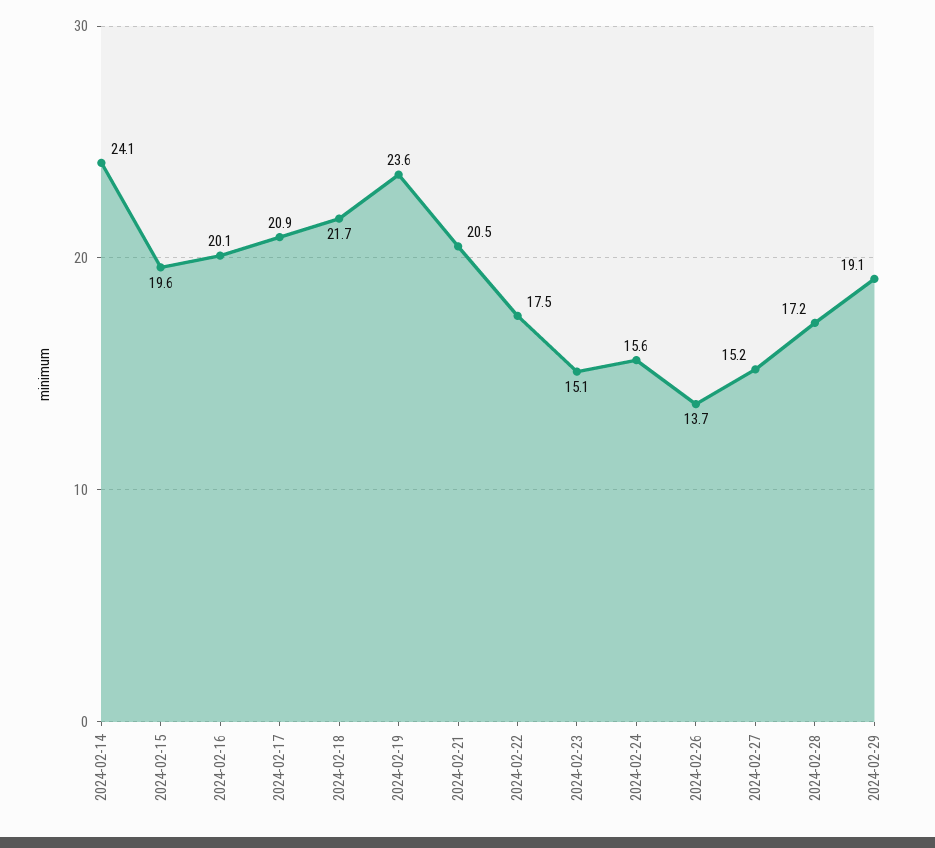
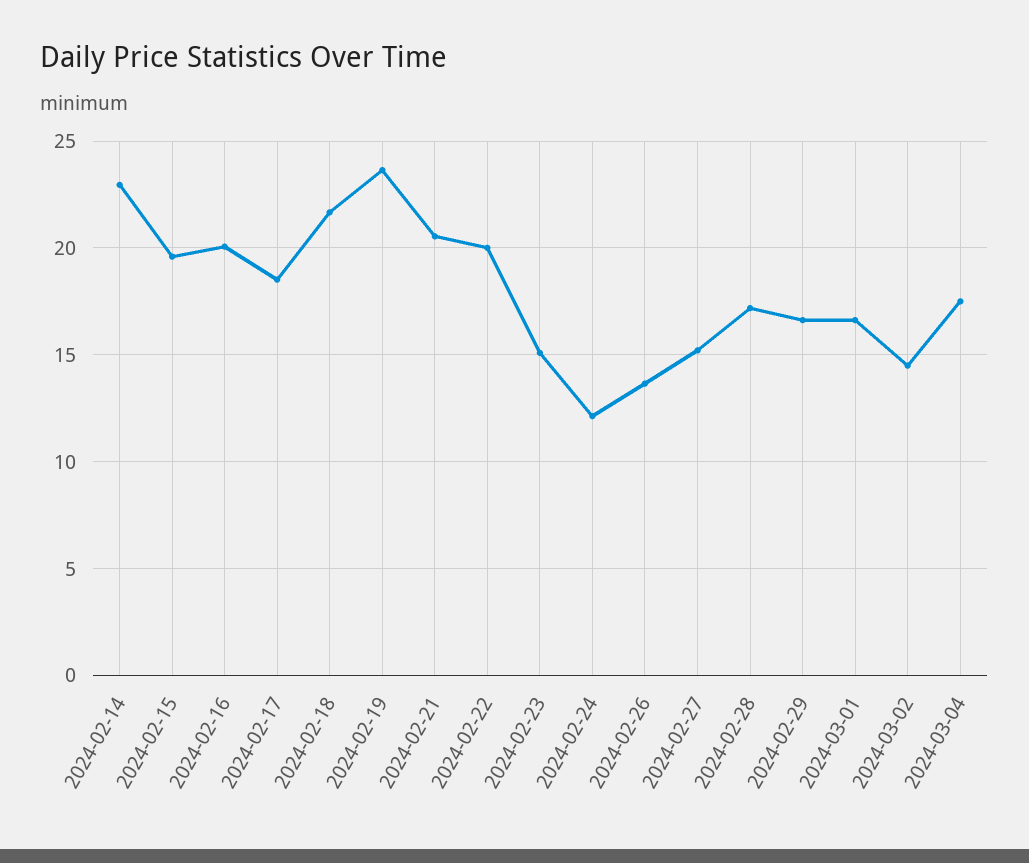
2024-02-14: 24.1 -> 23
2024-02-17: 20.9 -> 18.5
2024-02-22: 17.5 -> 20
2024-02-24: 15.6 -> 12
2024-02-29: 19.1 -> 16.5
2024-03-01: none -> 16.5
2024-03-02: none -> 14.5
2024-03-04: none -> 17.5

